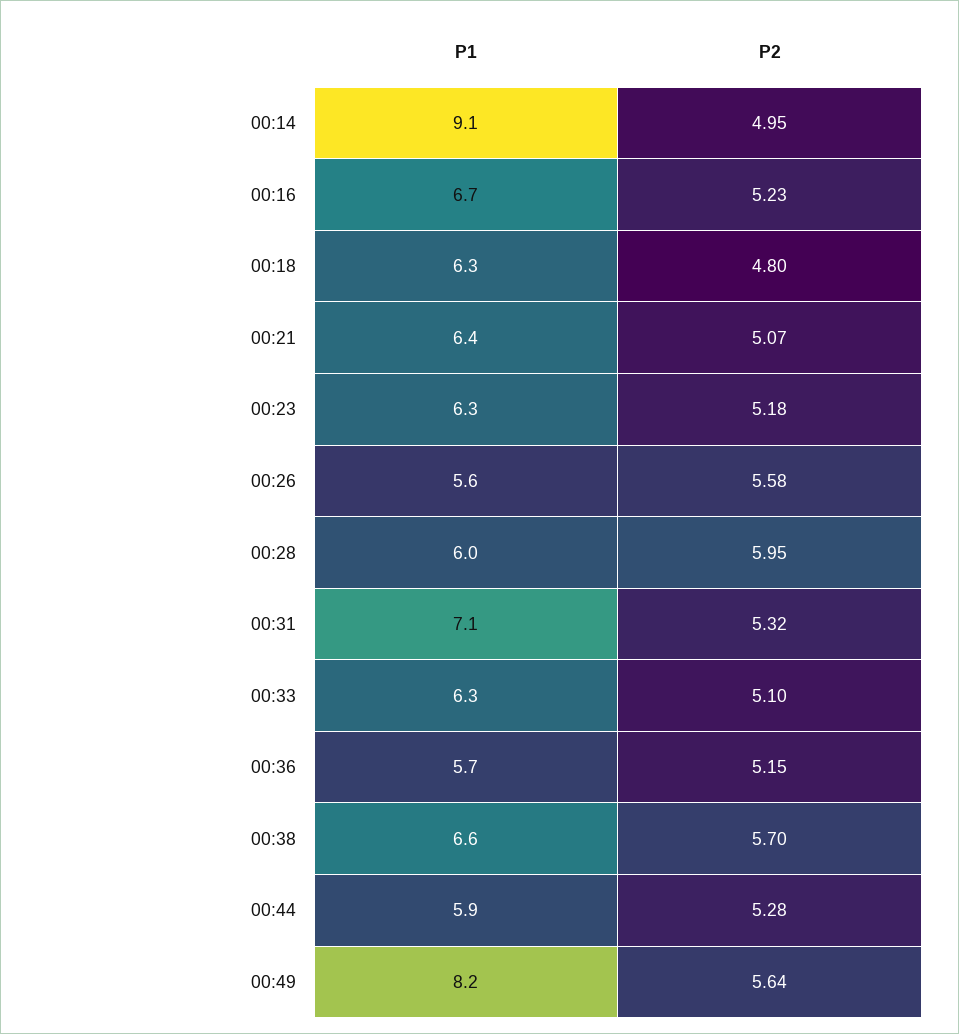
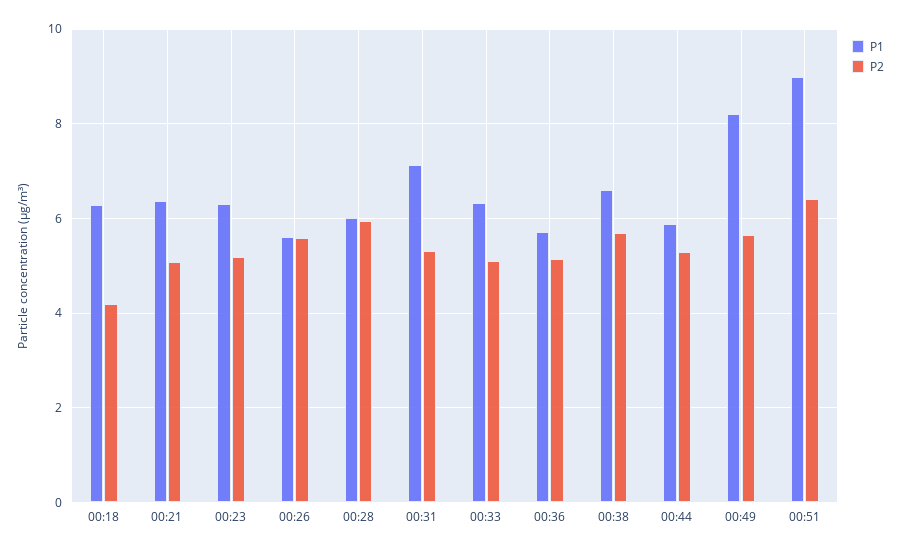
P1, 00:14: 9.1 -> none
P2, 00:14: 4.95 -> none
P1, 00:16: 6.7 -> none
P2, 00:16: 5.23 -> none
P2, 00:18: 4.8 -> 4.2
P1, 00:51: none -> 9
P2, 00:51: none -> 6.4

